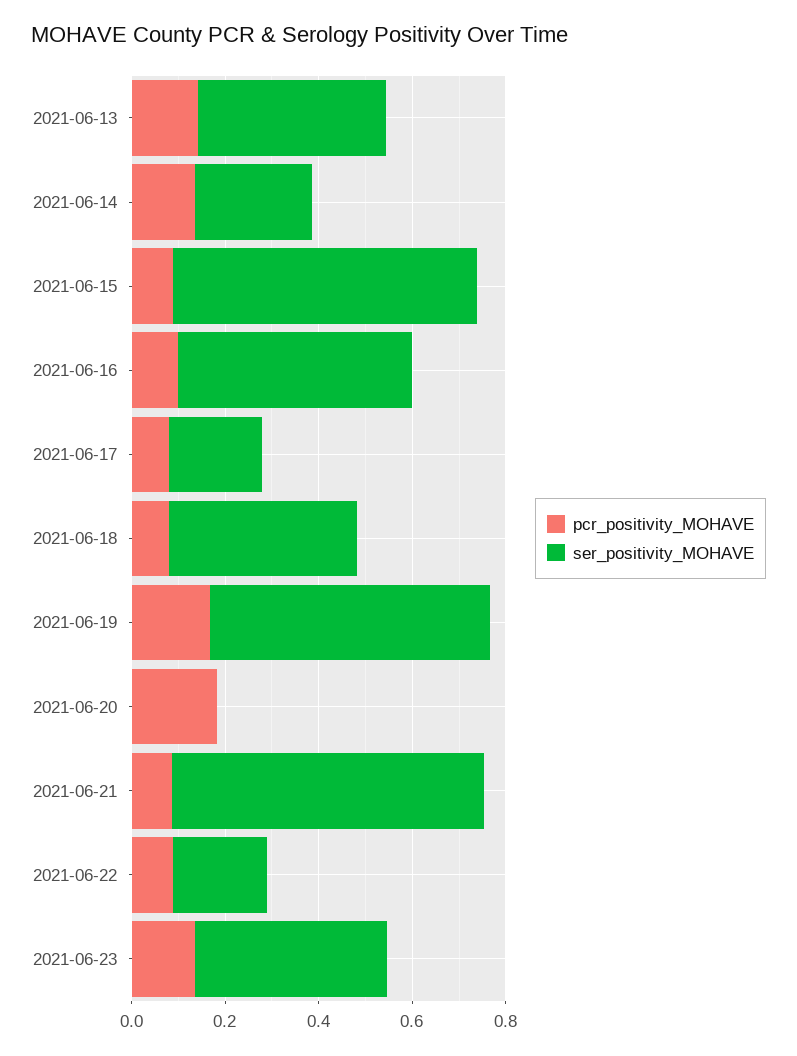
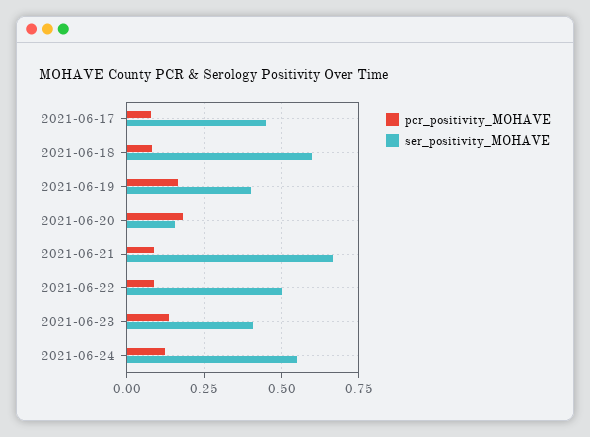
pcr_positivity_MOHAVE, 2021-06-13: 0.15 -> none
ser_positivity_MOHAVE, 2021-06-13: 0.4 -> none
pcr_positivity_MOHAVE, 2021-06-14: 0.15 -> none
ser_positivity_MOHAVE, 2021-06-14: 0.25 -> none
pcr_positivity_MOHAVE, 2021-06-15: 0.1 -> none
ser_positivity_MOHAVE, 2021-06-15: 0.65 -> none
pcr_positivity_MOHAVE, 2021-06-16: 0.1 -> none
ser_positivity_MOHAVE, 2021-06-16: 0.5 -> none
ser_positivity_MOHAVE, 2021-06-17: 0.2 -> 0.45
ser_positivity_MOHAVE, 2021-06-18: 0.4 -> 0.6
ser_positivity_MOHAVE, 2021-06-19: 0.6 -> 0.4
ser_positivity_MOHAVE, 2021-06-20: 0 -> 0.15
ser_positivity_MOHAVE, 2021-06-22: 0.2 -> 0.5
pcr_positivity_MOHAVE, 2021-06-24: none -> 0.125
ser_positivity_MOHAVE, 2021-06-24: none -> 0.55

